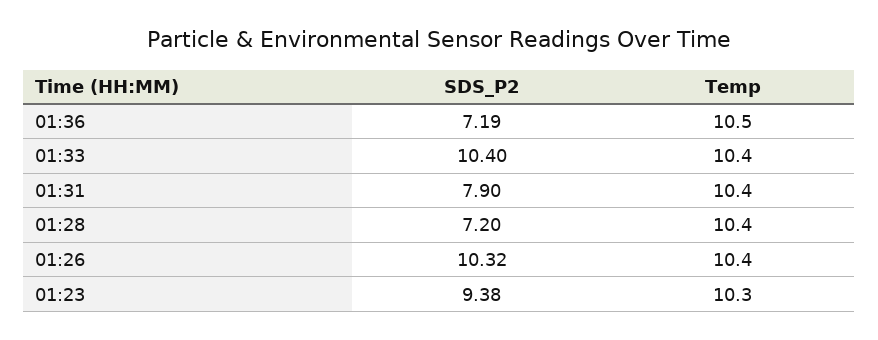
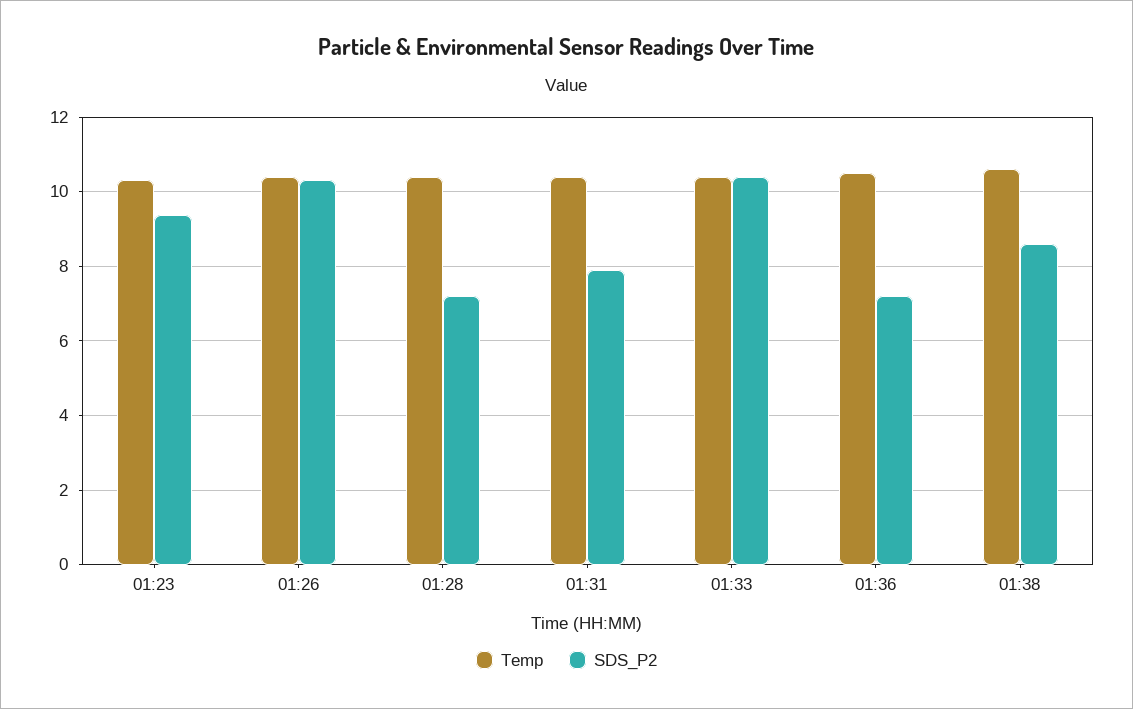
Temp, 01:38: none -> 10.6
SDS_P2, 01:38: none -> 8.6

